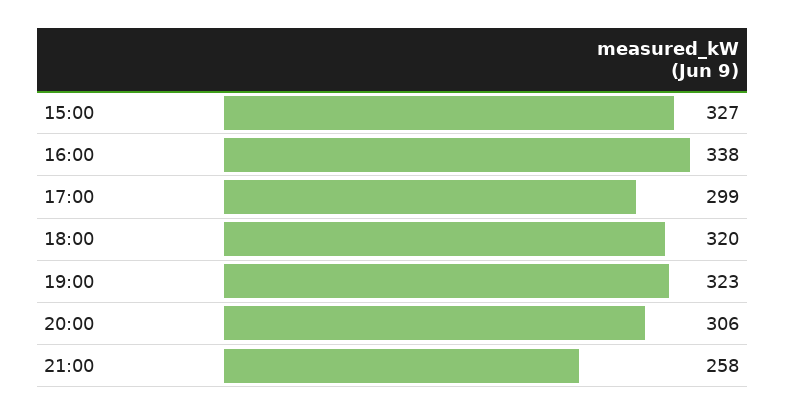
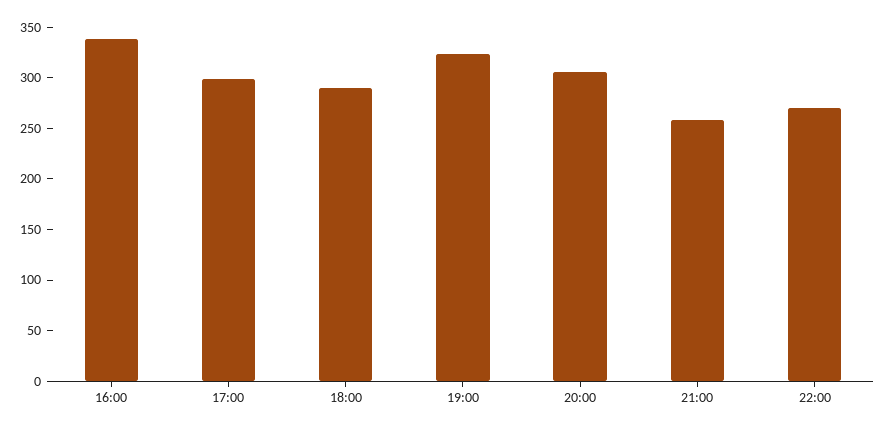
15:00: 327 -> none
18:00: 320 -> 290
22:00: none -> 270

